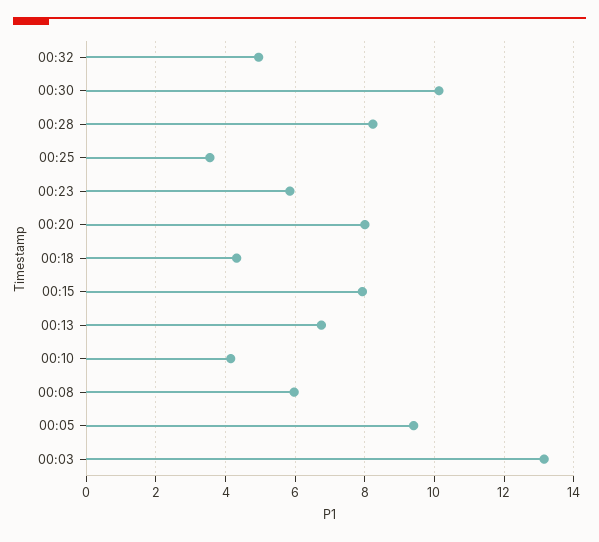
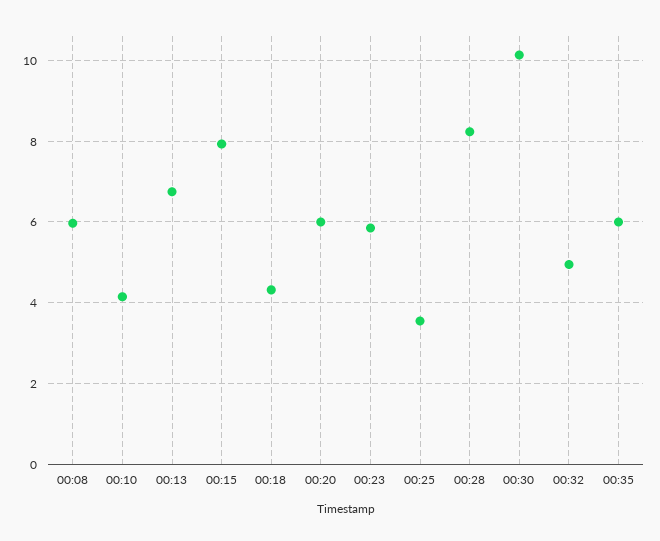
00:20: 8 -> 6
00:05: 9.4 -> none
00:03: 13.2 -> none
00:35: none -> 6

